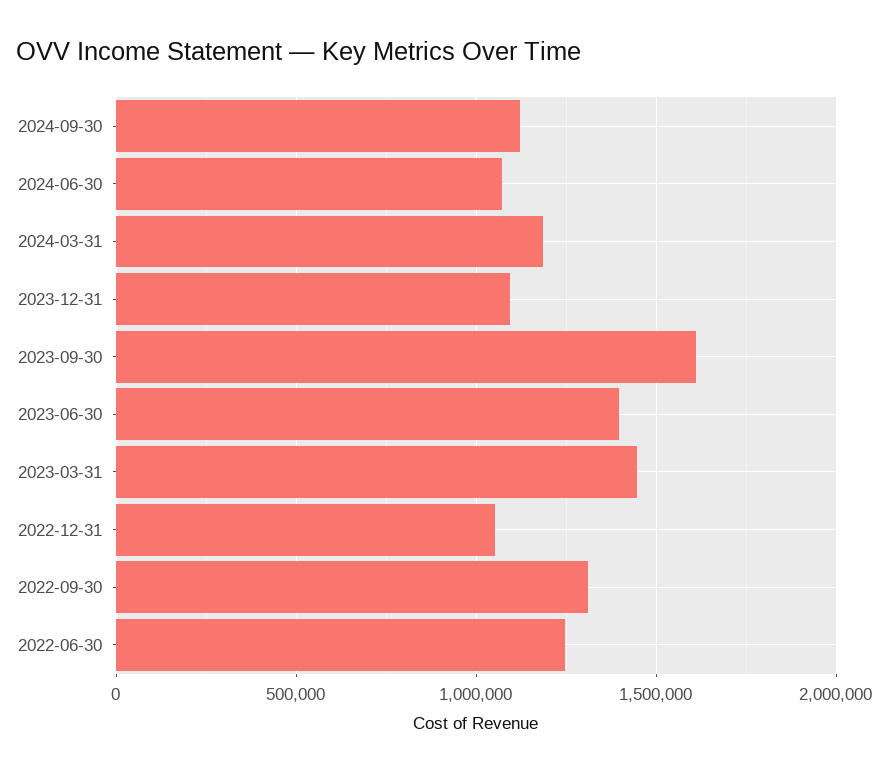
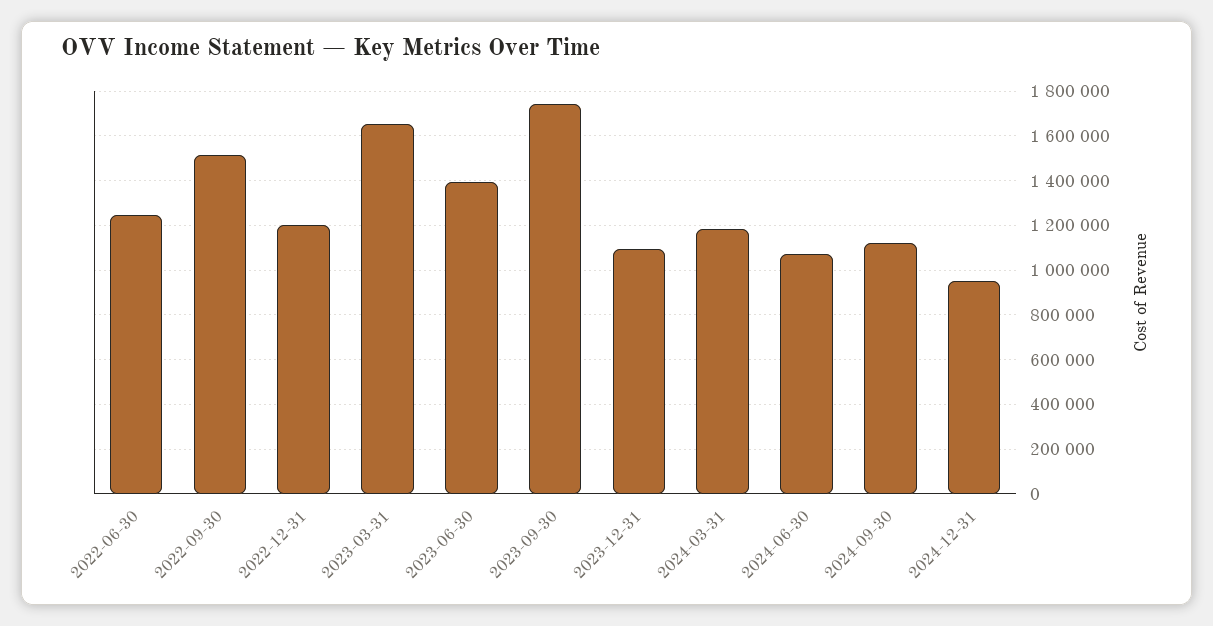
2023-09-30: 1600000 -> 1750000
2023-03-31: 1450000 -> 1650000
2022-12-31: 1050000 -> 1200000
2022-09-30: 1300000 -> 1500000
2024-12-31: none -> 950000

